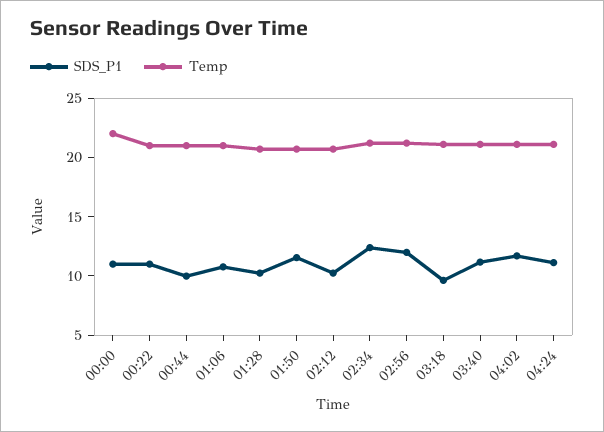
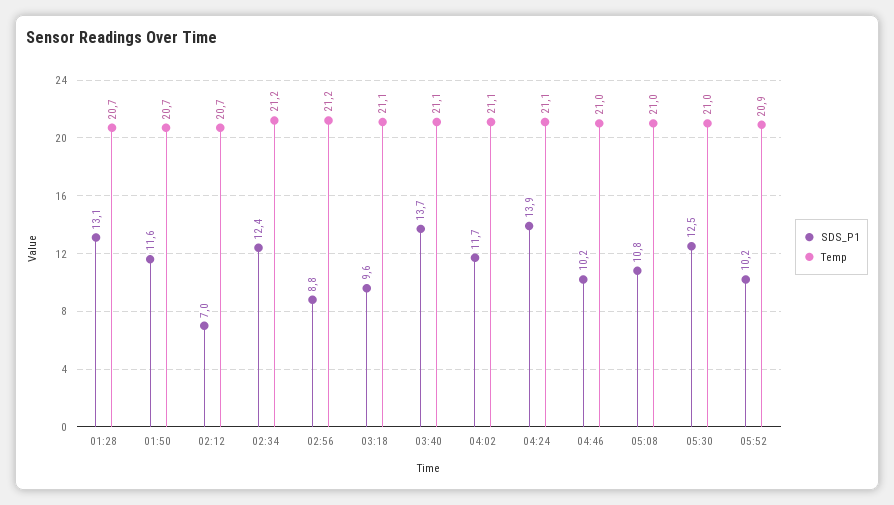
SDS_P1, 00:00: 11 -> none
Temp, 00:00: 22 -> none
SDS_P1, 00:22: 11 -> none
Temp, 00:22: 21 -> none
SDS_P1, 00:44: 10 -> none
Temp, 00:44: 21 -> none
SDS_P1, 01:06: 11 -> none
Temp, 01:06: 21 -> none
SDS_P1, 01:28: 10 -> 13.1
SDS_P1, 02:12: 10 -> 7
SDS_P1, 02:56: 12 -> 8.8
SDS_P1, 03:40: 11 -> 13.7
SDS_P1, 04:24: 11 -> 13.9
SDS_P1, 04:46: none -> 10.2
Temp, 04:46: none -> 21
SDS_P1, 05:08: none -> 10.8
Temp, 05:08: none -> 21
SDS_P1, 05:30: none -> 12.5
Temp, 05:30: none -> 21
SDS_P1, 05:52: none -> 10.2
Temp, 05:52: none -> 20.9

